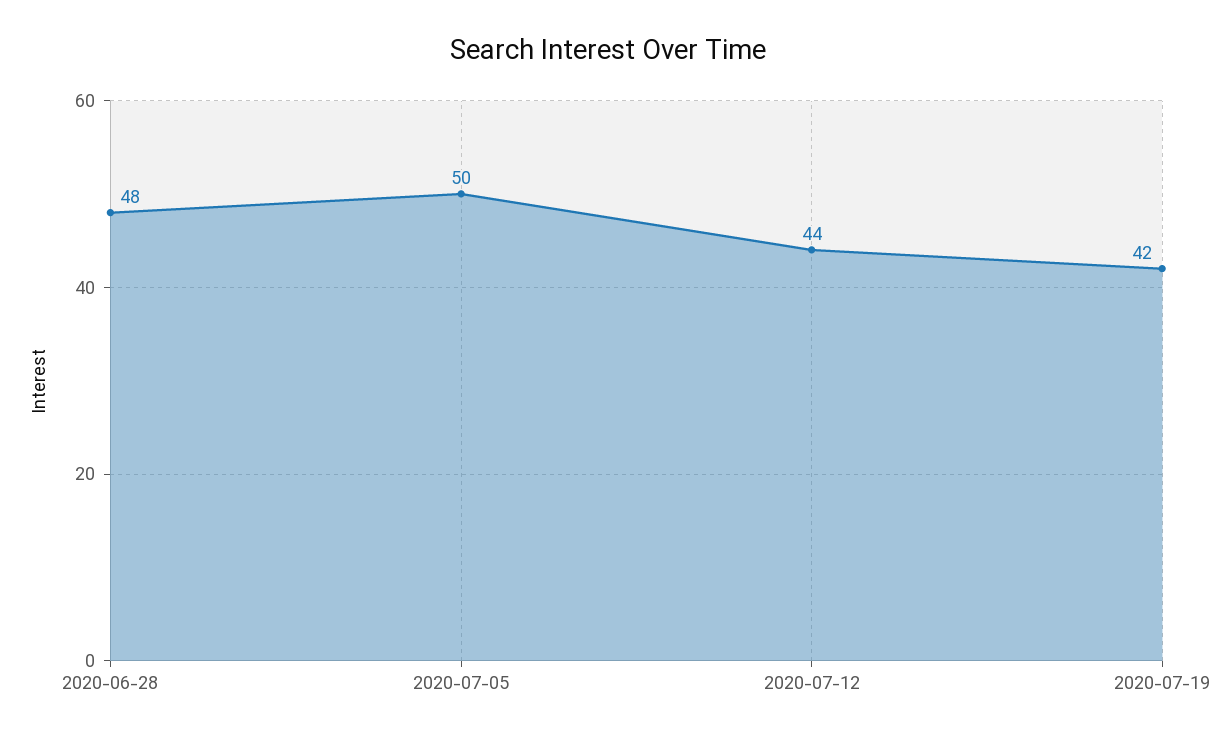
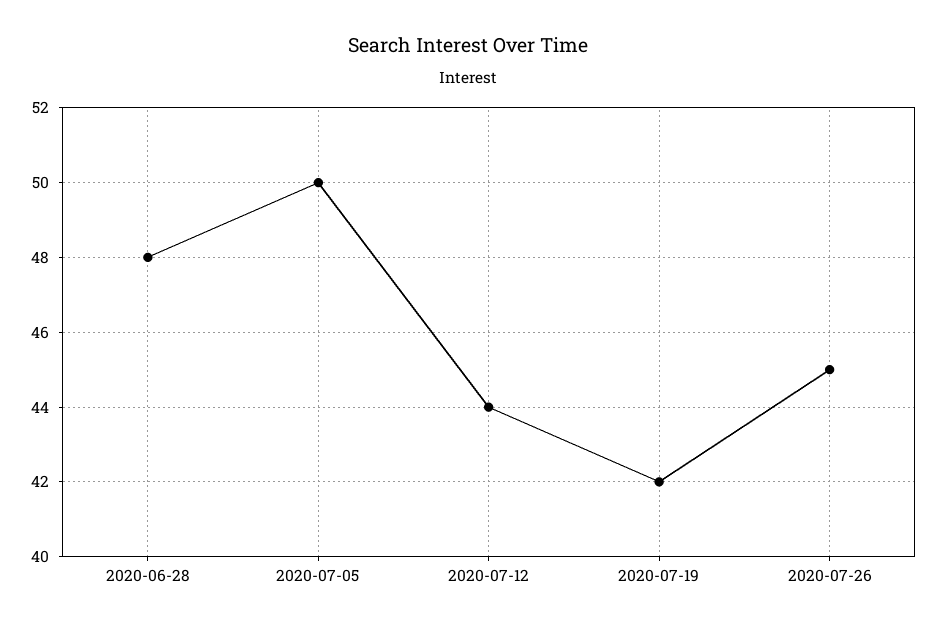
2020-07-26: none -> 45

